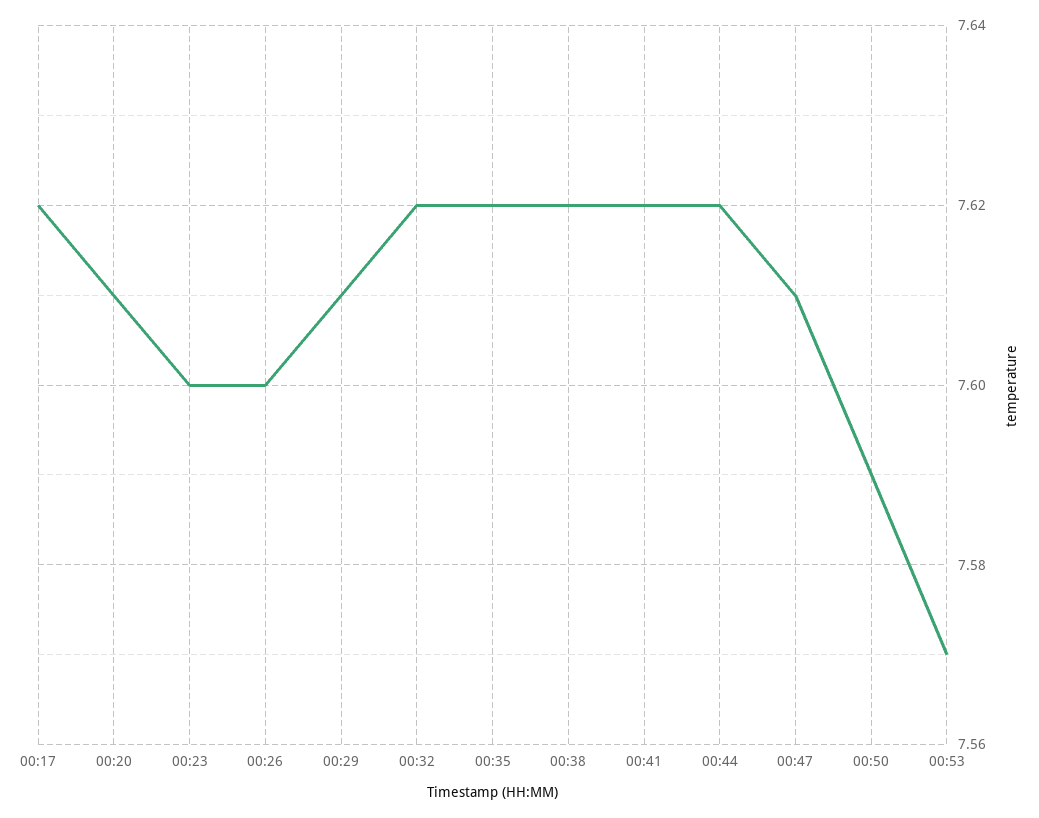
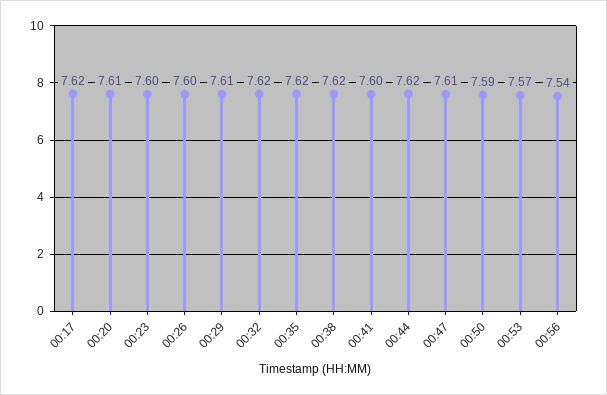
00:41: 7.62 -> 7.6
00:56: none -> 7.54

